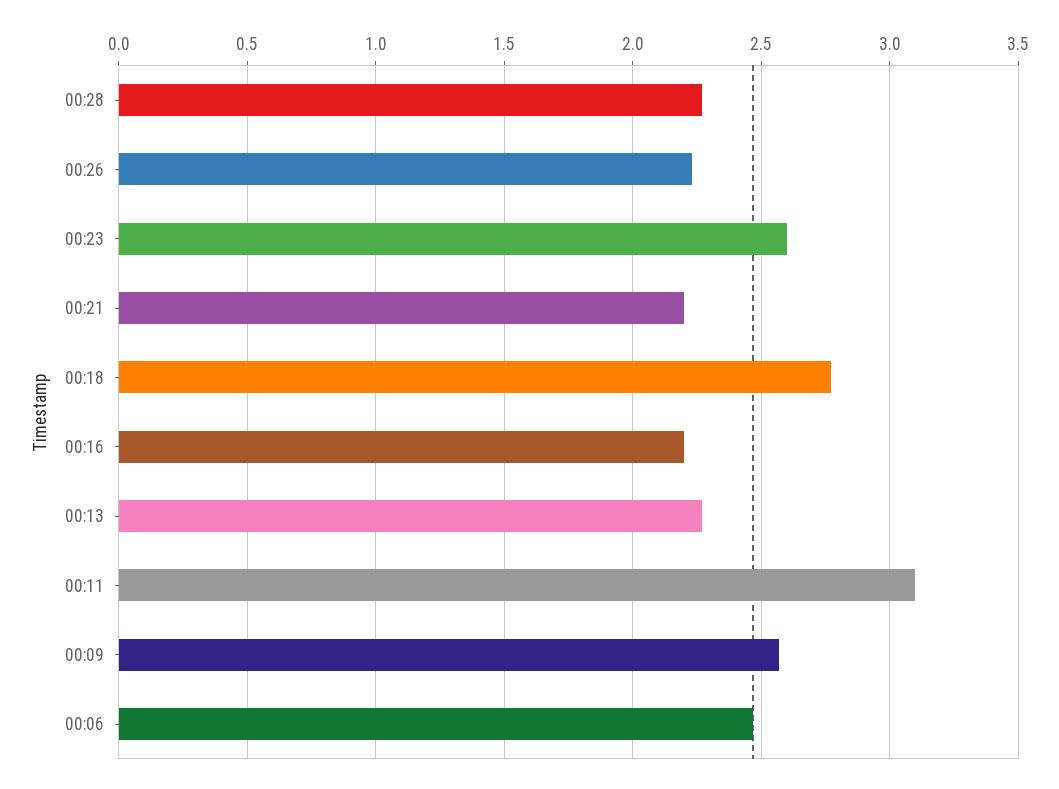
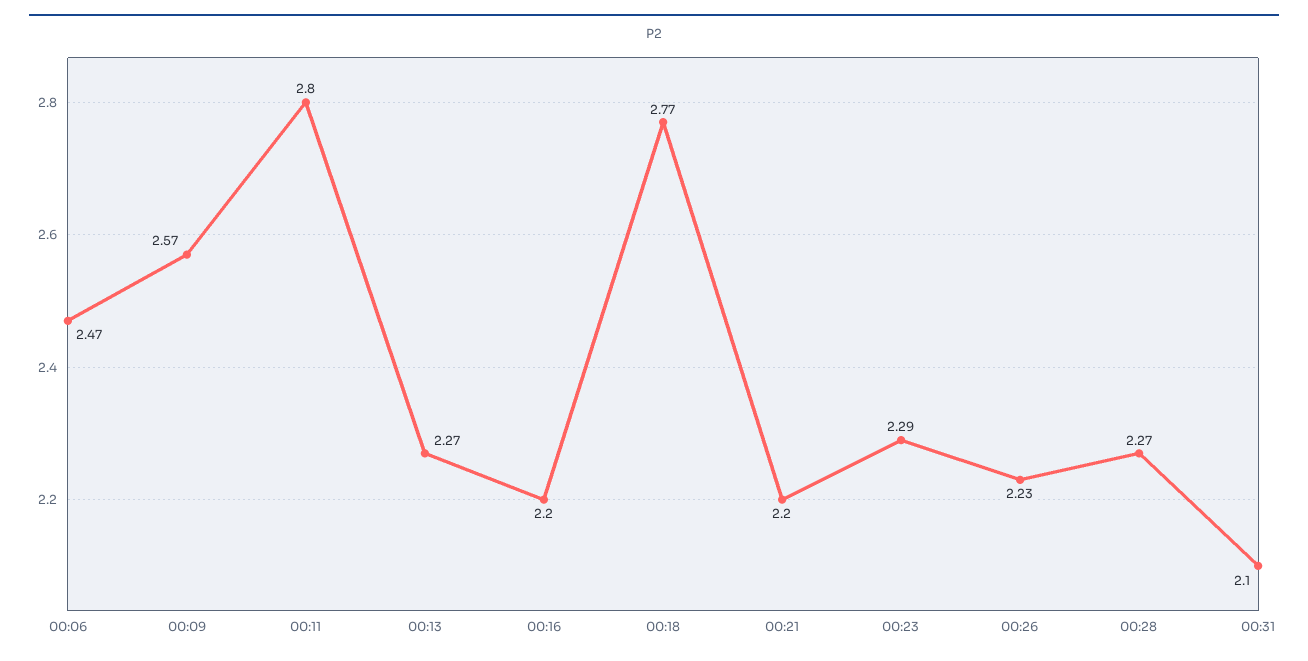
00:23: 2.6 -> 2.29
00:11: 3.1 -> 2.8
00:31: none -> 2.1

